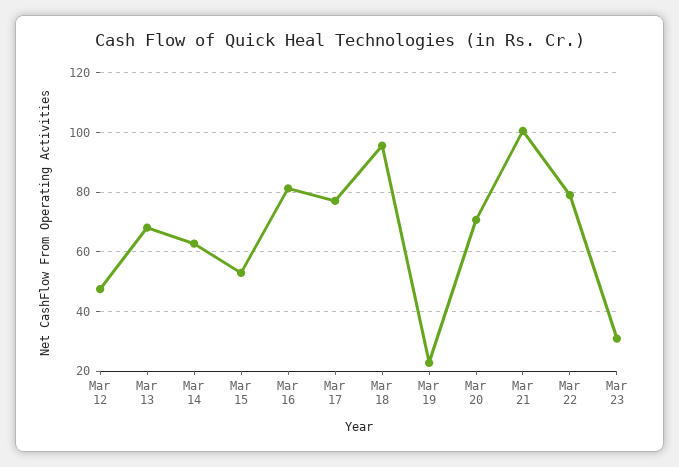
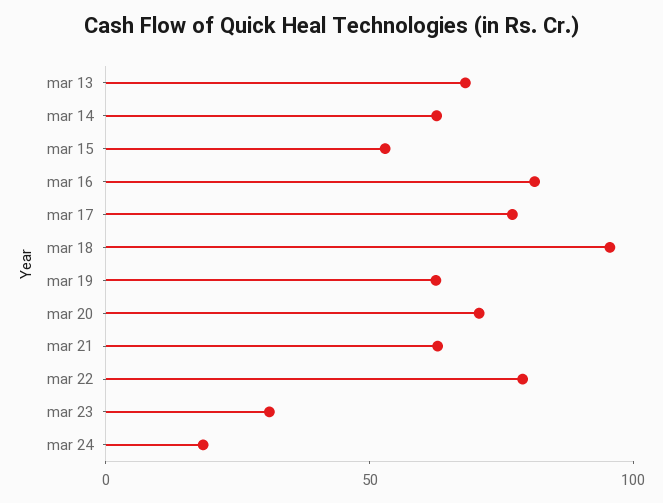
Mar 12: 47.5 -> none
Mar 19: 22.5 -> 60
Mar 21: 100 -> 60
mar 24: none -> 20

